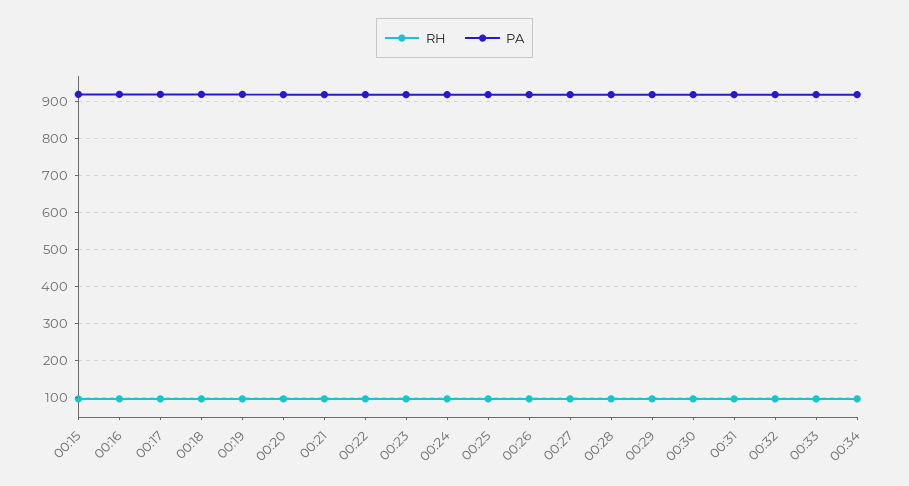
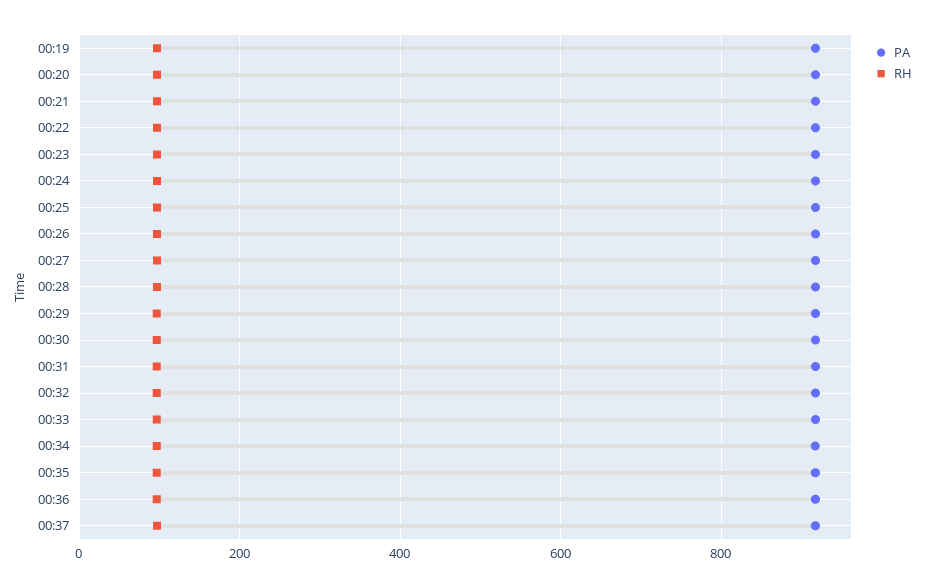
RH, 00:15: 100 -> none
PA, 00:15: 920 -> none
RH, 00:16: 100 -> none
PA, 00:16: 920 -> none
RH, 00:17: 100 -> none
PA, 00:17: 920 -> none
RH, 00:18: 100 -> none
PA, 00:18: 920 -> none
PA, 00:35: none -> 920
RH, 00:35: none -> 100
PA, 00:36: none -> 920
RH, 00:36: none -> 100
PA, 00:37: none -> 920
RH, 00:37: none -> 100

